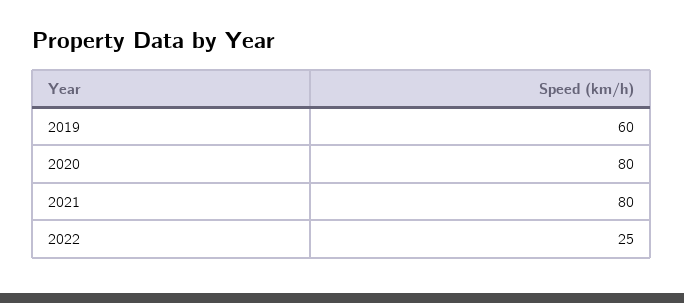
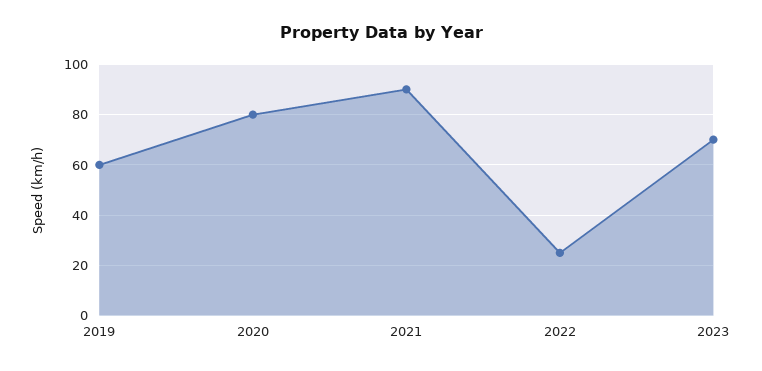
2021: 80 -> 90
2023: none -> 70

